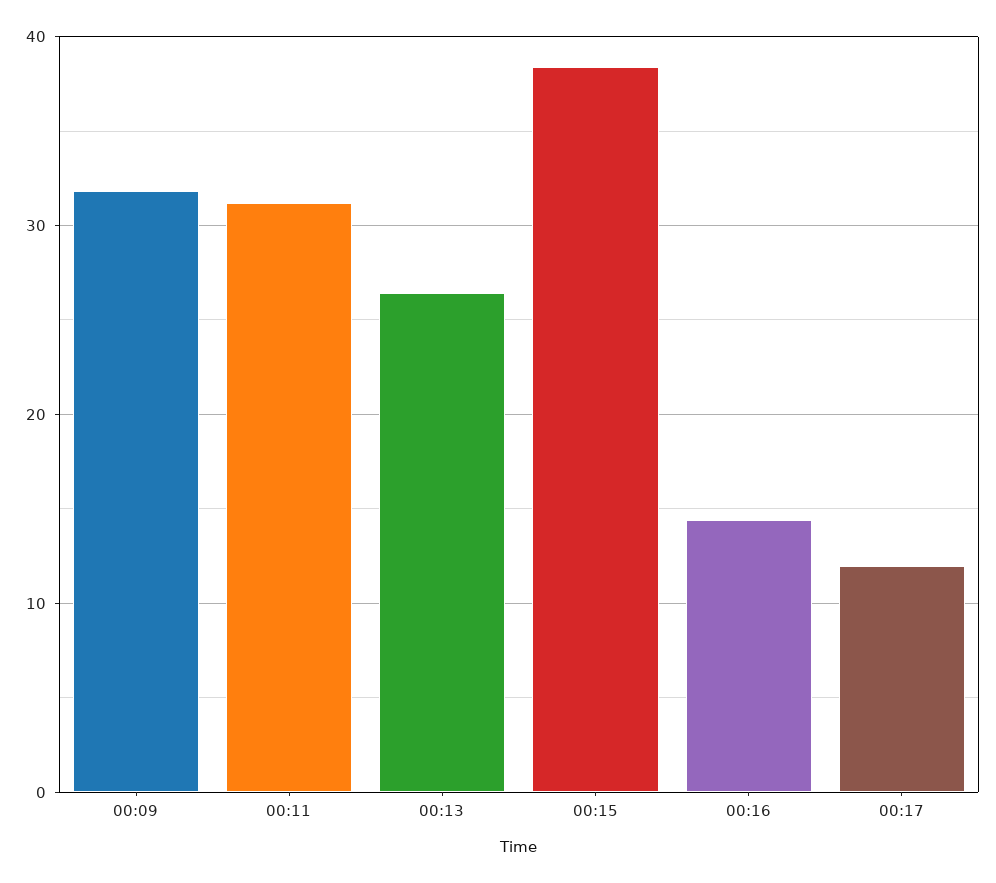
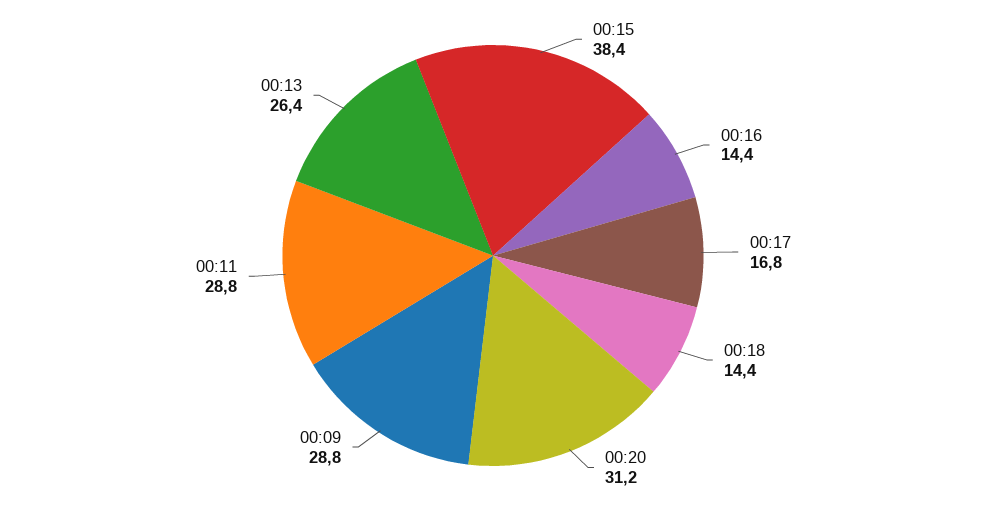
00:09: 32 -> 28.8
00:11: 31 -> 28.8
00:17: 12 -> 16.8
00:18: none -> 14.4
00:20: none -> 31.2

